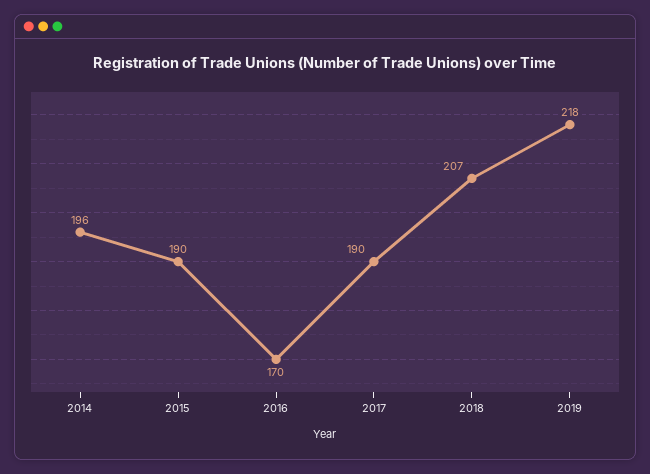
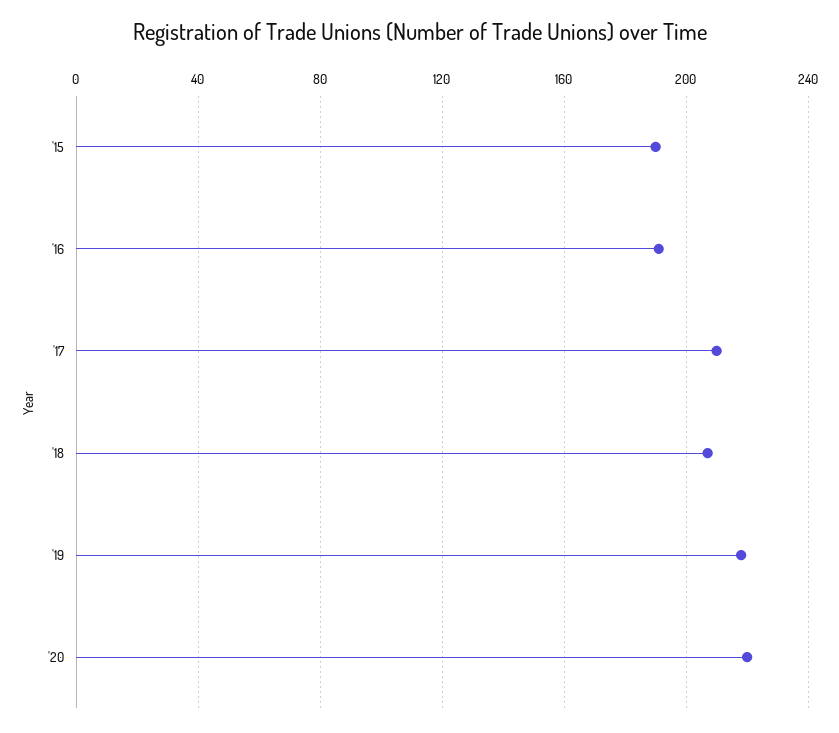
2014: 196 -> none
2016: 170 -> 190
2017: 190 -> 210
'20: none -> 220

